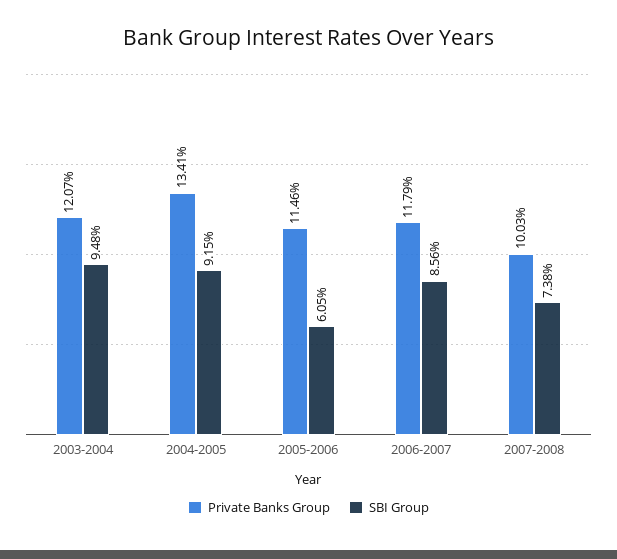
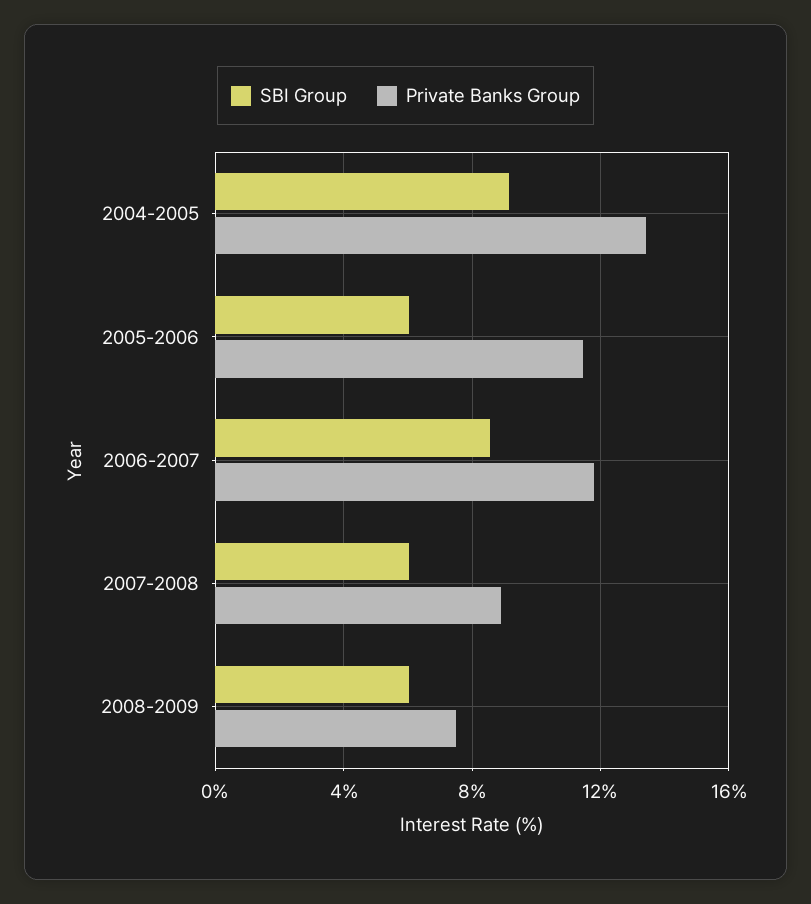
Private Banks Group, 2003-2004: 12.07 -> none
SBI Group, 2003-2004: 9.48 -> none
Private Banks Group, 2007-2008: 10.03 -> 9
SBI Group, 2007-2008: 7.38 -> 6
SBI Group, 2008-2009: none -> 6
Private Banks Group, 2008-2009: none -> 7.5

